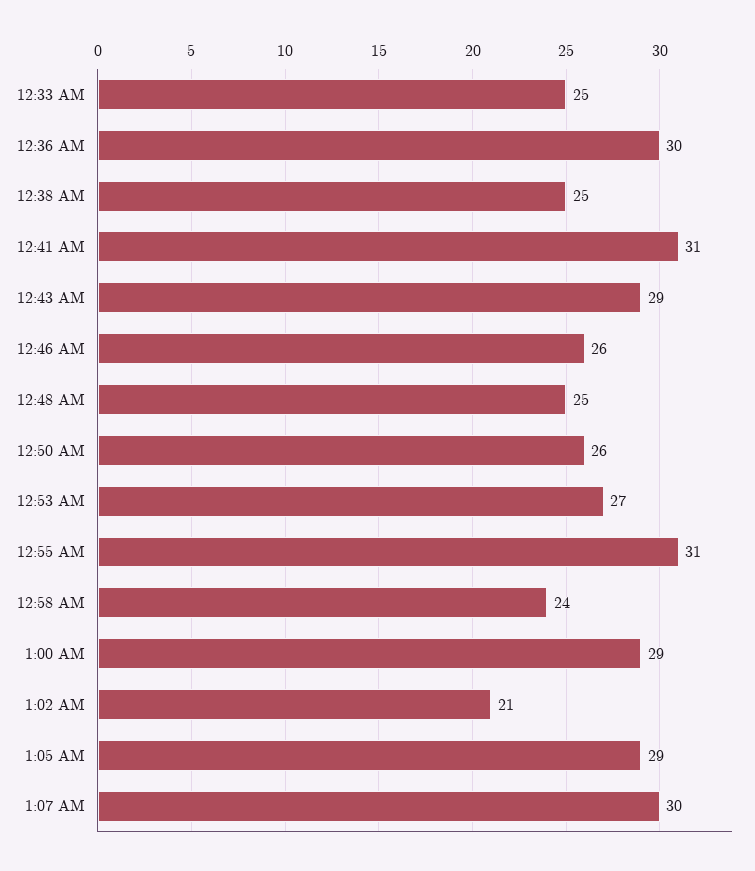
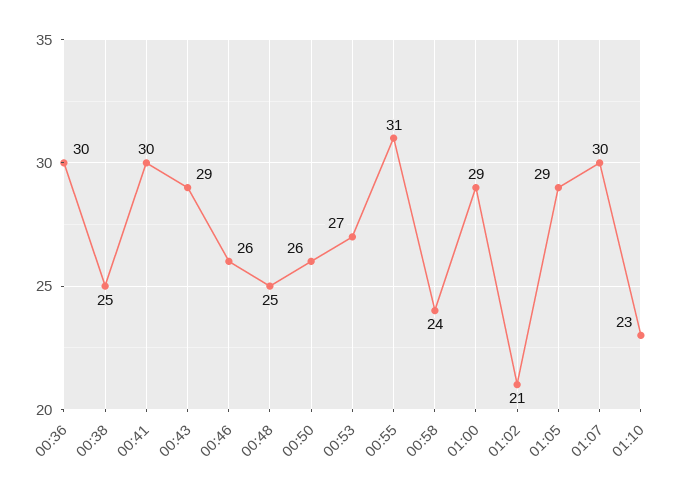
12:33 AM: 25 -> none
12:41 AM: 31 -> 30
01:10: none -> 23

